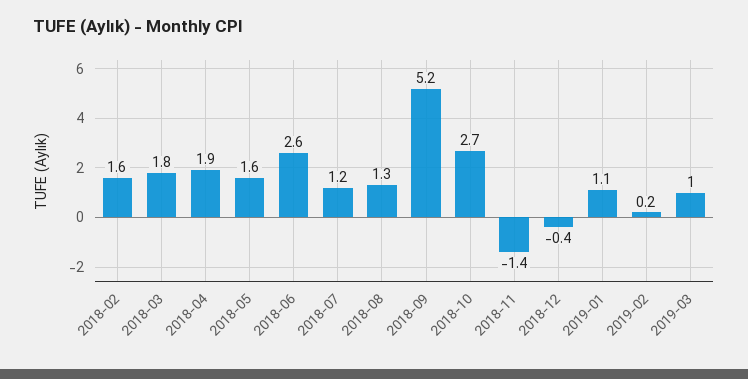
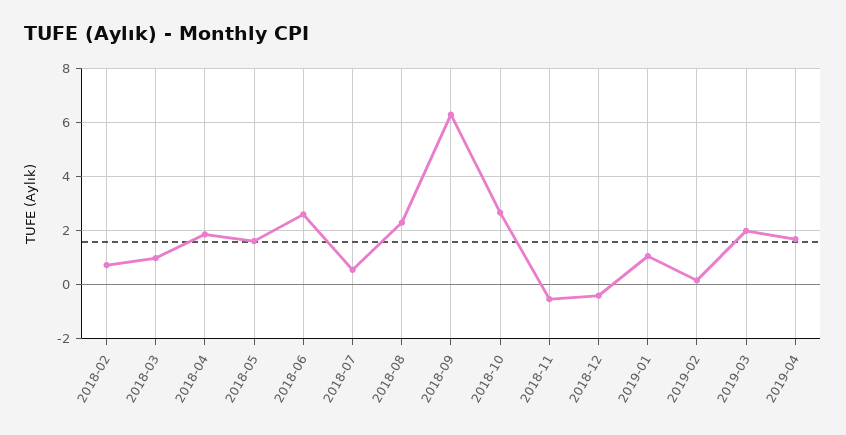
2018-02: 1.6 -> 0.75
2018-03: 1.8 -> 1
2018-07: 1.2 -> 0.5
2018-08: 1.3 -> 2.25
2018-09: 5.2 -> 6.25
2018-11: -1.4 -> -0.5
2019-03: 1 -> 2
2019-04: none -> 1.75

